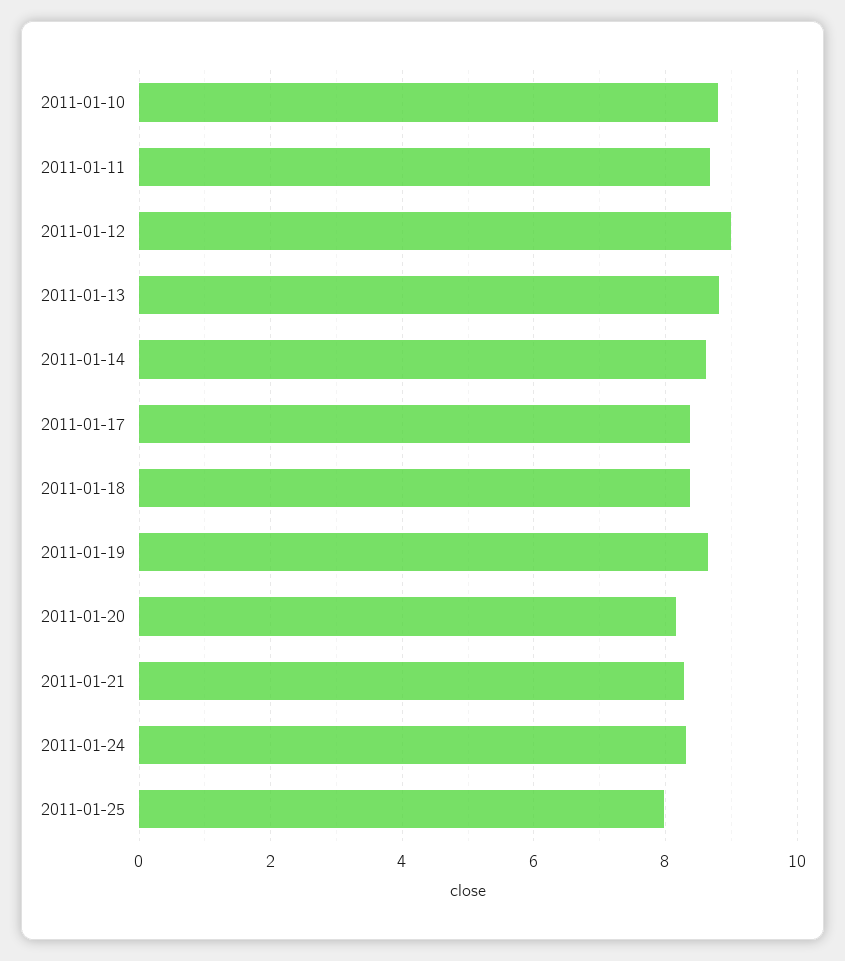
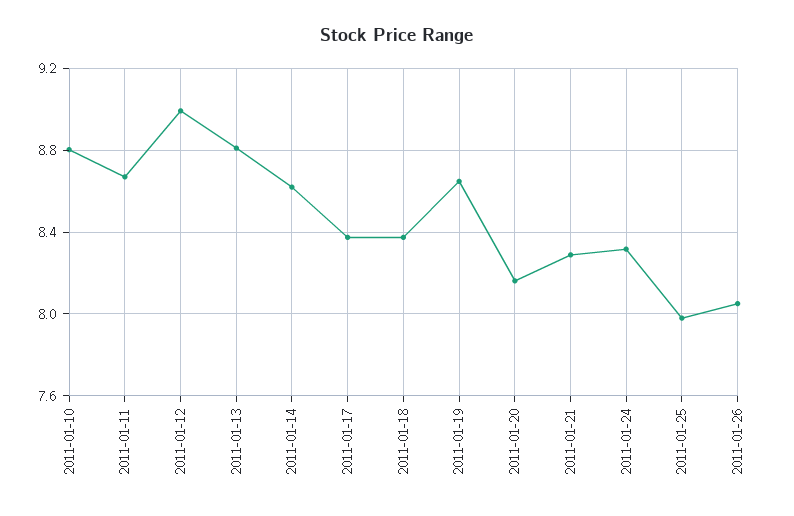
2011-01-26: none -> 8.05

